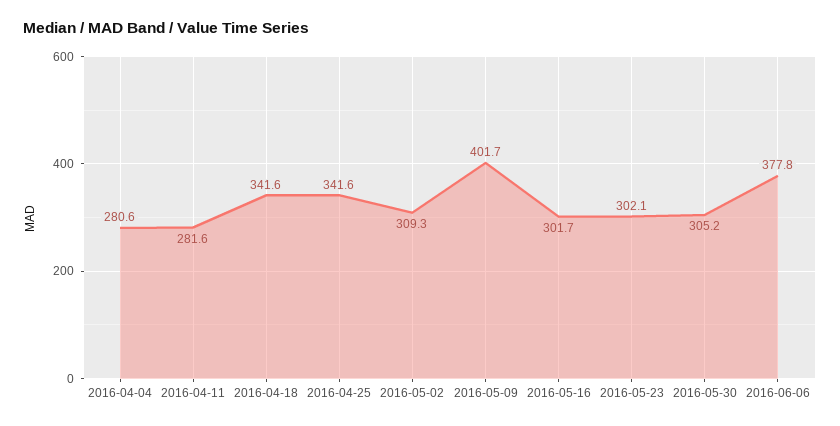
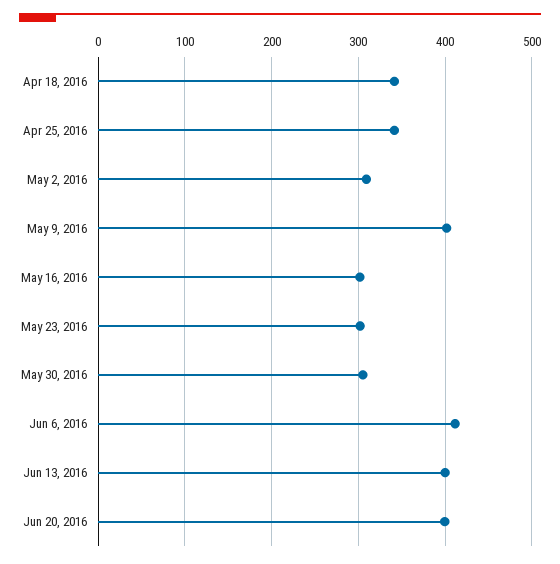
2016-04-04: 280.6 -> none
2016-04-11: 281.6 -> none
2016-06-06: 377.8 -> 410
Jun 13, 2016: none -> 400
Jun 20, 2016: none -> 400

